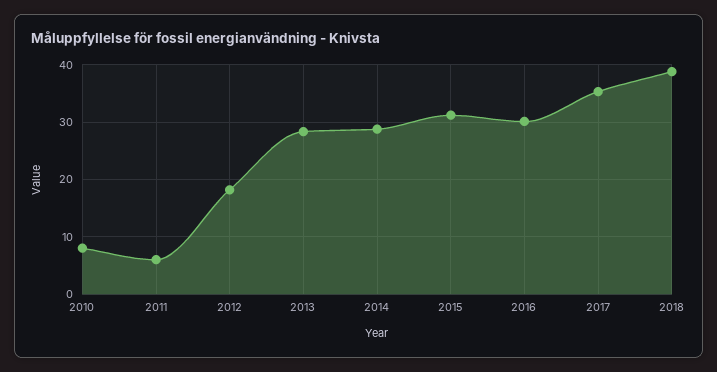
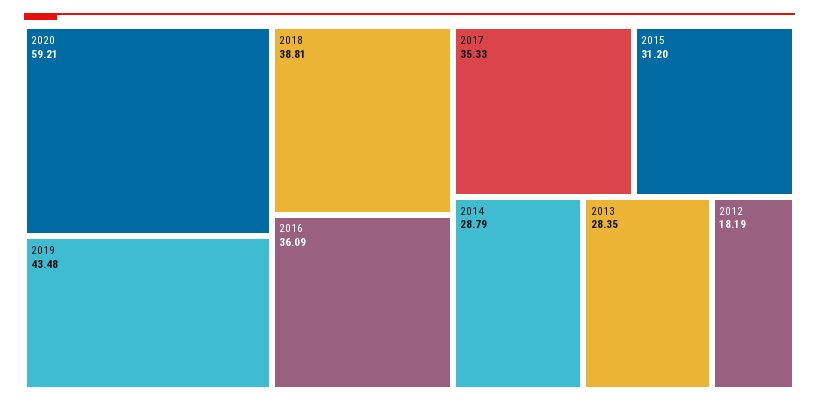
2010: 8 -> none
2011: 6 -> none
2016: 30 -> 36.09
2020: none -> 59.21
2019: none -> 43.48

